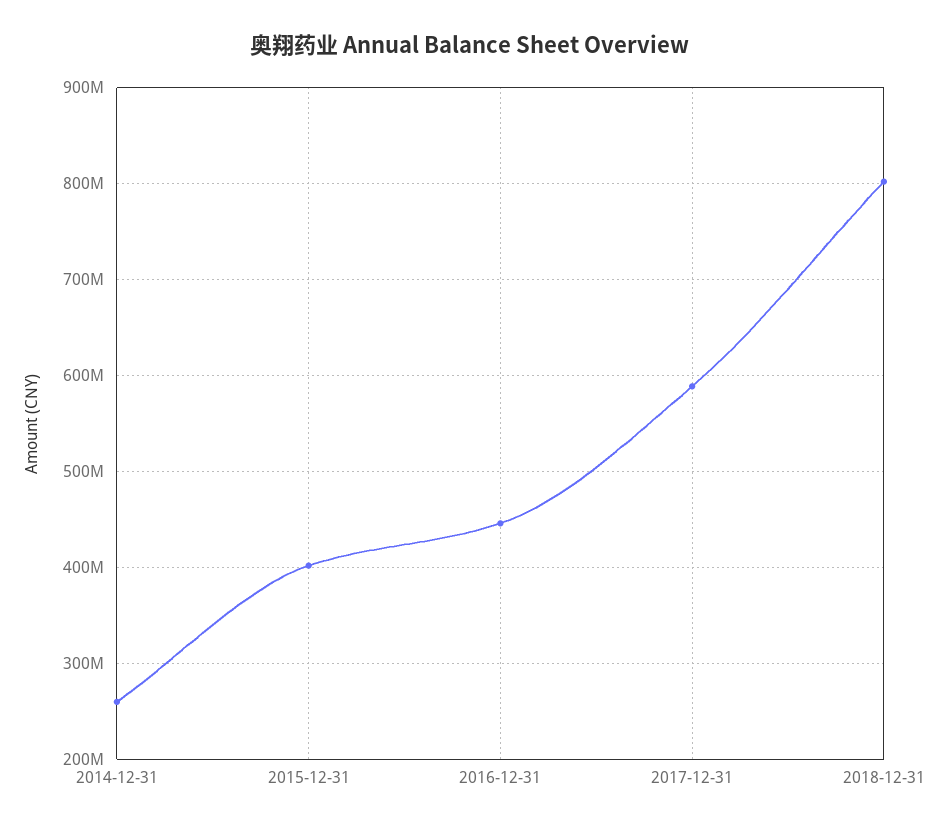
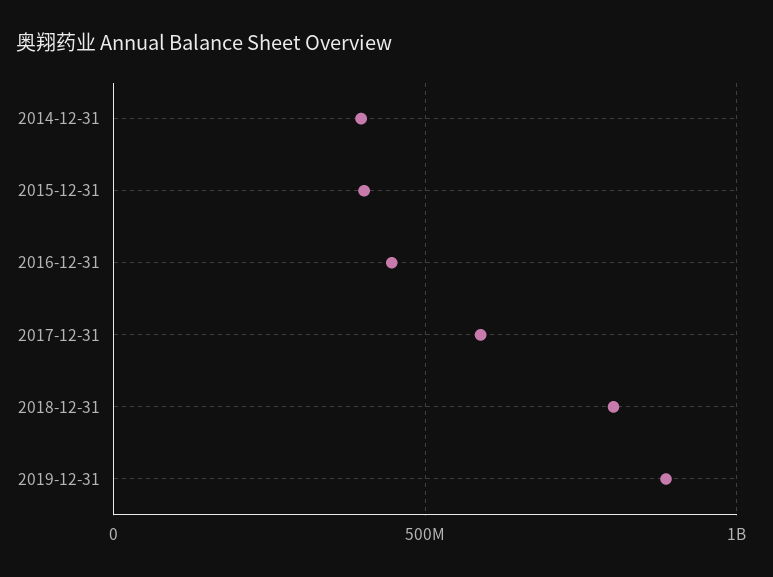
2014-12-31: 260000000 -> 400000000
2019-12-31: none -> 900000000

